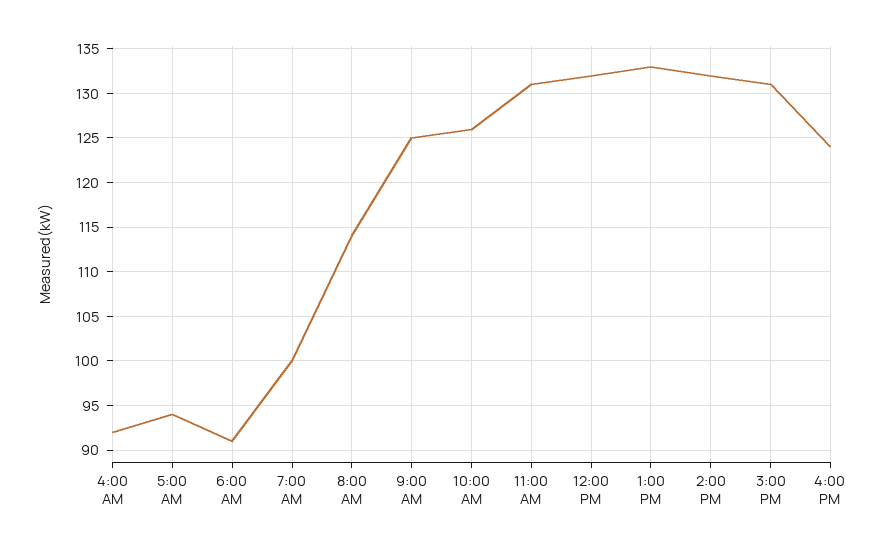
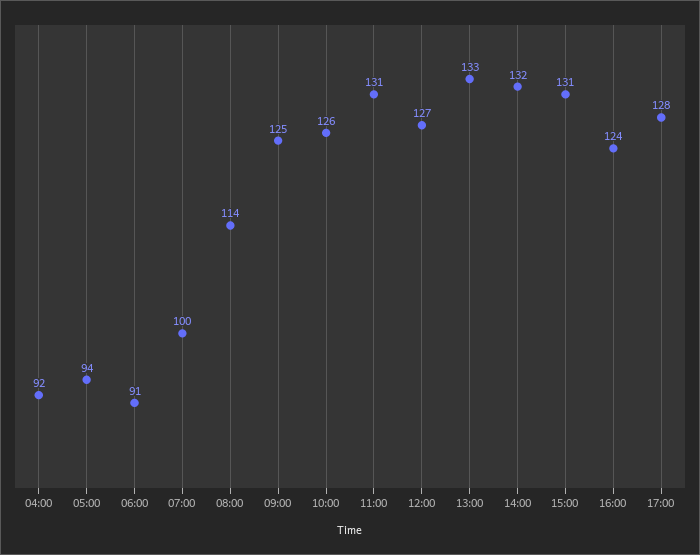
12:00 PM: 132 -> 127
17:00: none -> 128

